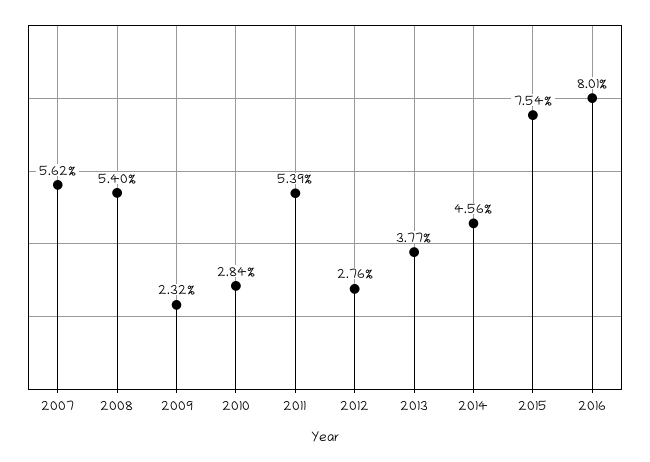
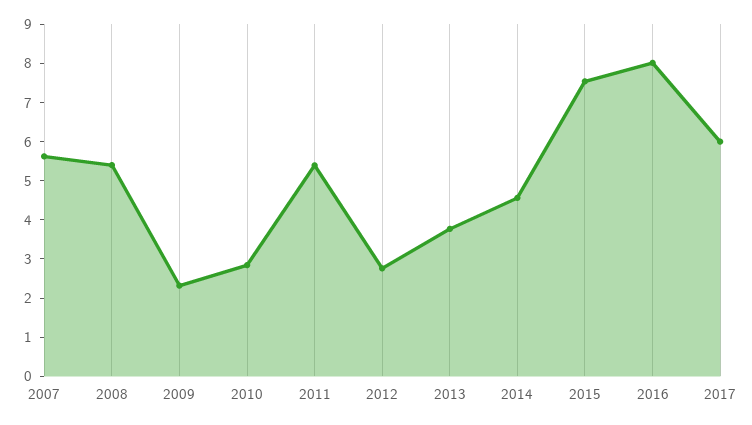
2017: none -> 6

